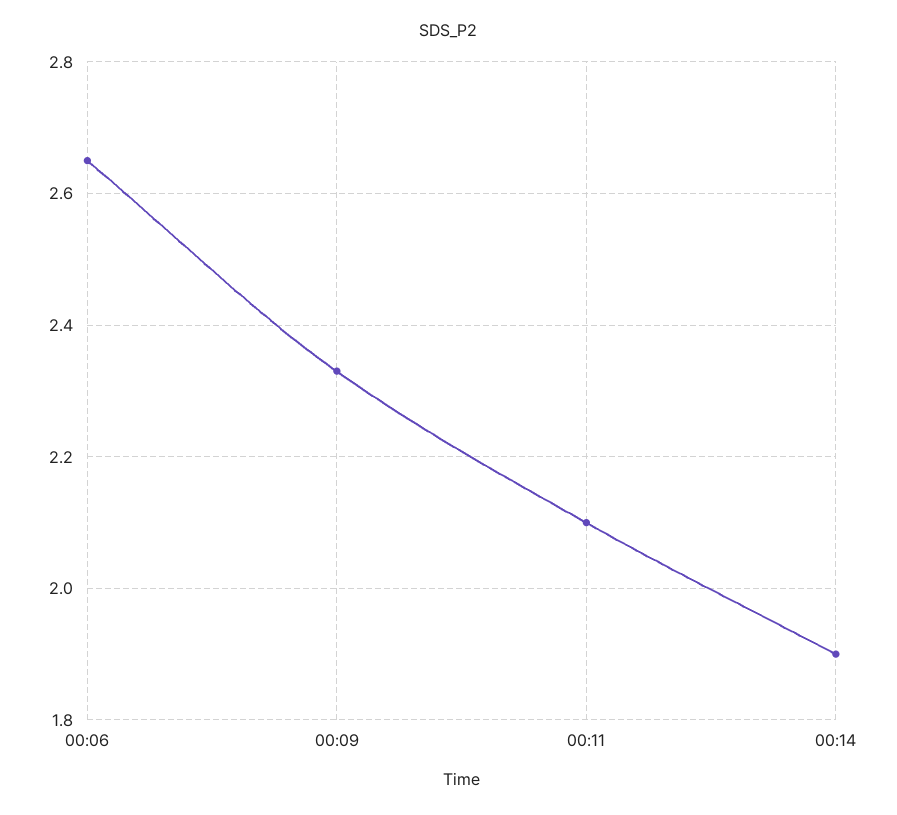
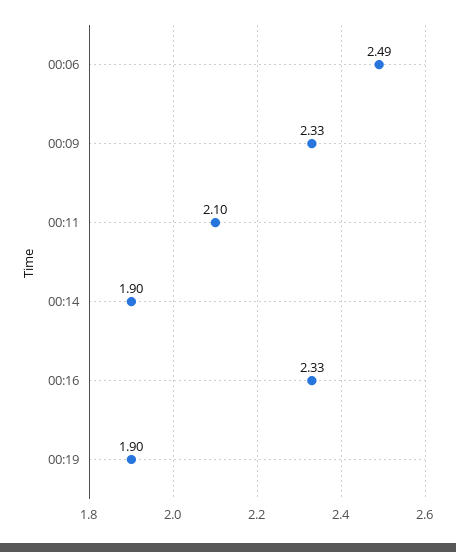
00:06: 2.65 -> 2.49
00:16: none -> 2.33
00:19: none -> 1.9

